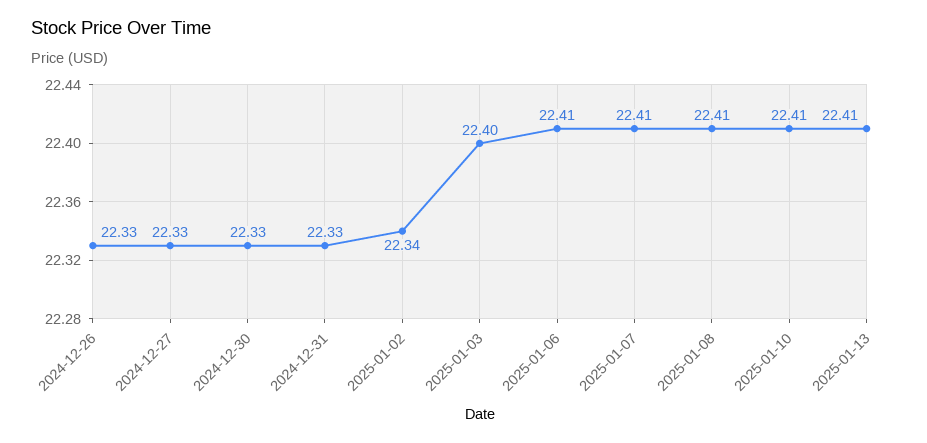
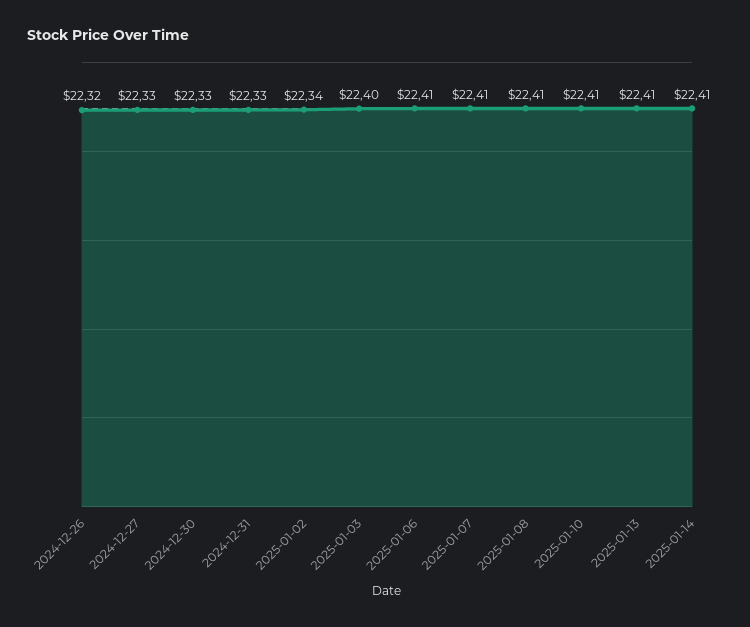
2024-12-26: 22.33 -> 22.32
2025-01-14: none -> 22.41

